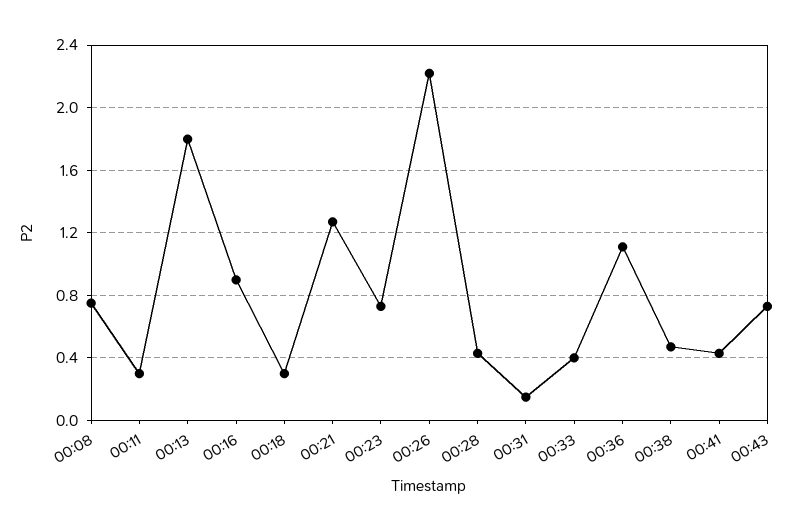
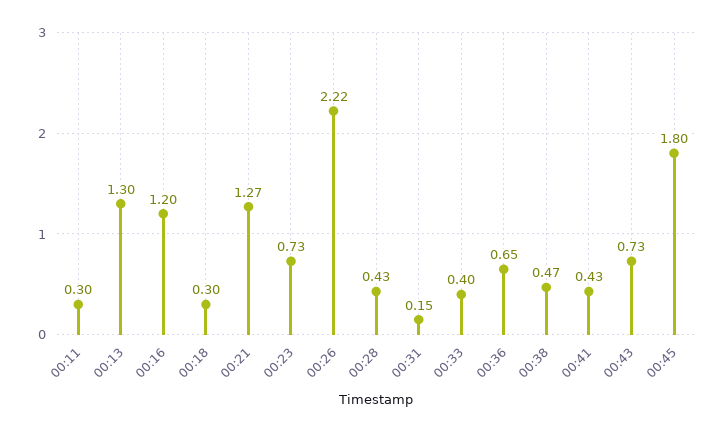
00:08: 0.75 -> none
00:13: 1.8 -> 1.3
00:16: 0.9 -> 1.2
00:36: 1.1 -> 0.65
00:45: none -> 1.8

